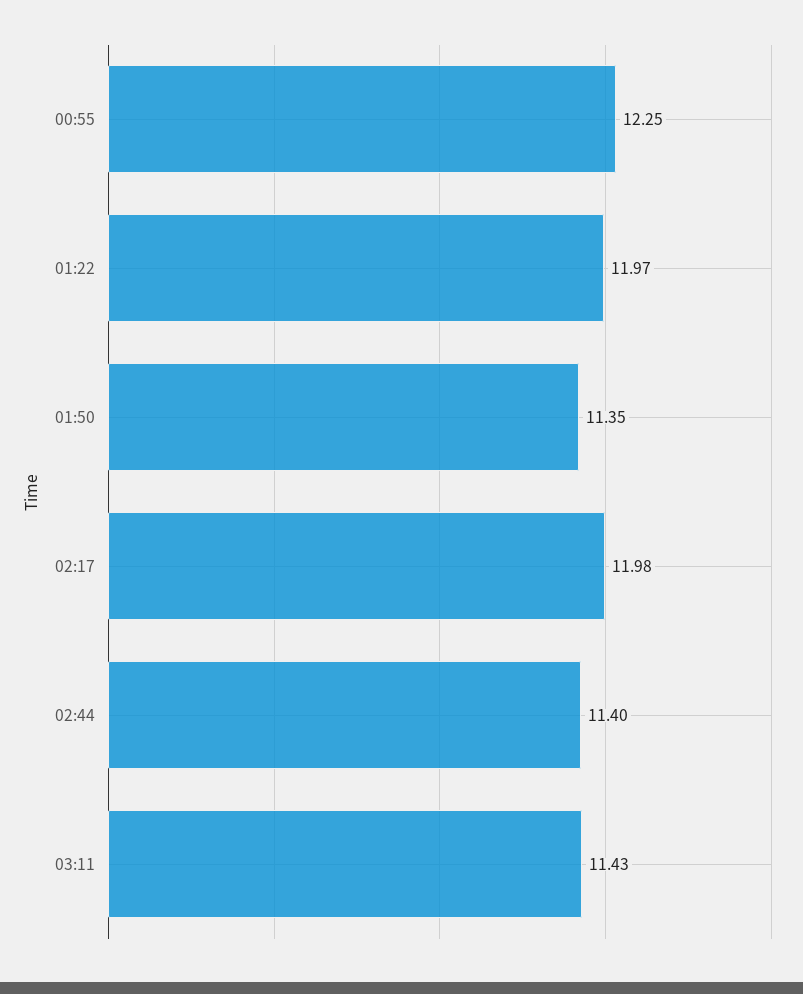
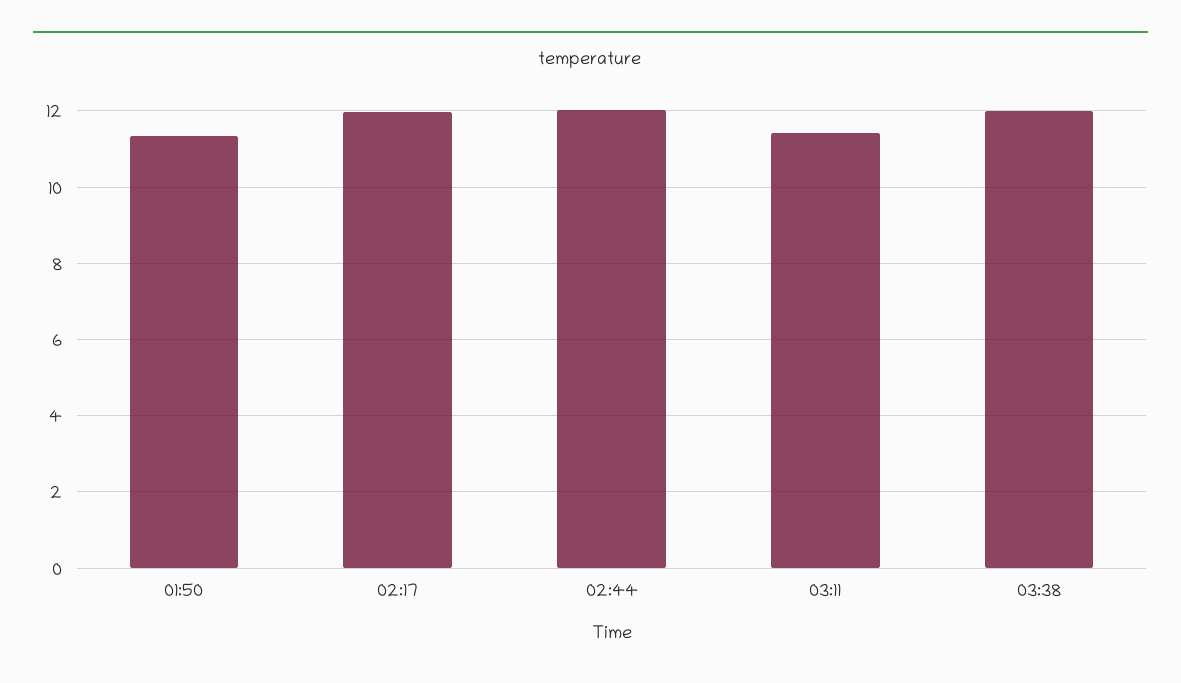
00:55: 12.25 -> none
01:22: 11.97 -> none
02:44: 11.4 -> 12
03:38: none -> 12

